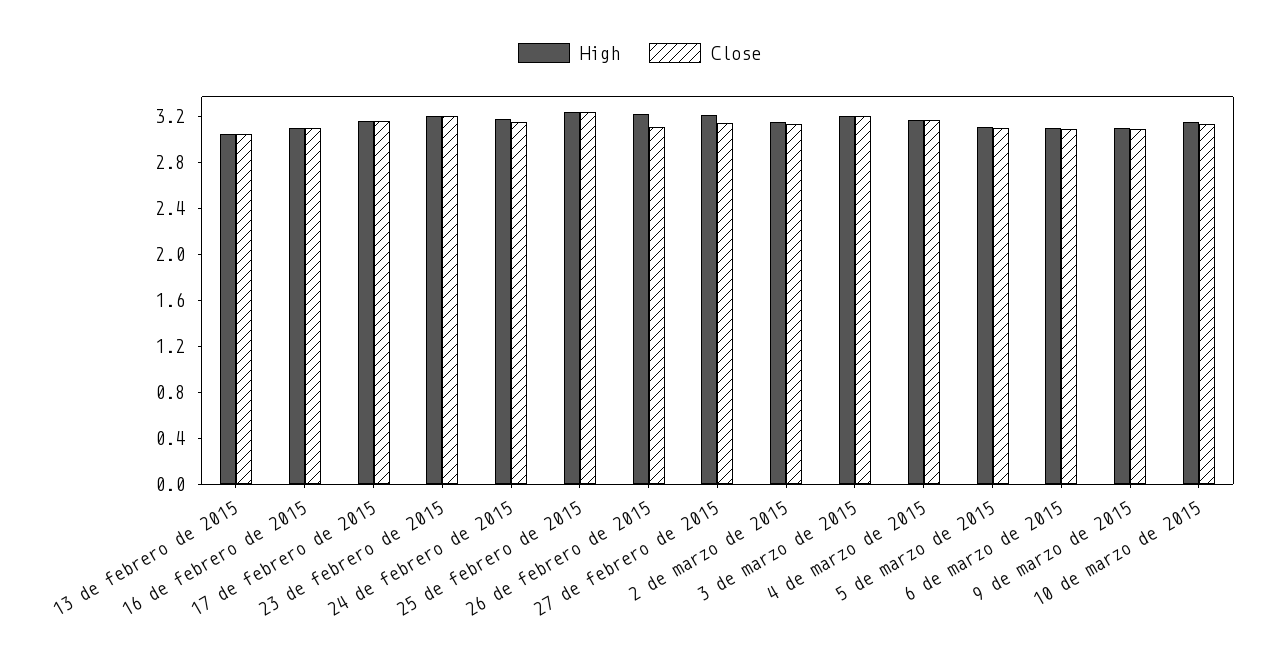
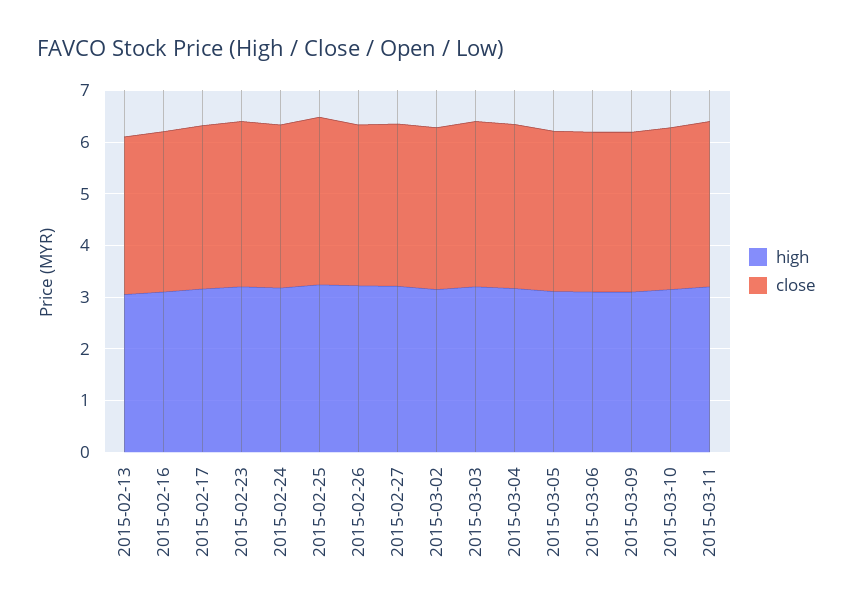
High, 2015-03-11: none -> 3.2
Close, 2015-03-11: none -> 3.2

